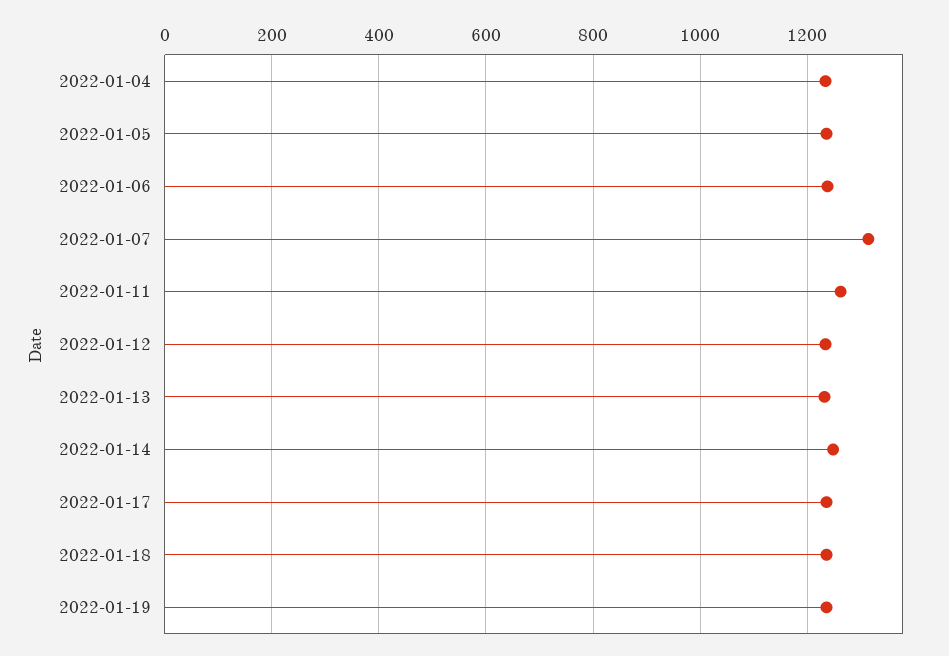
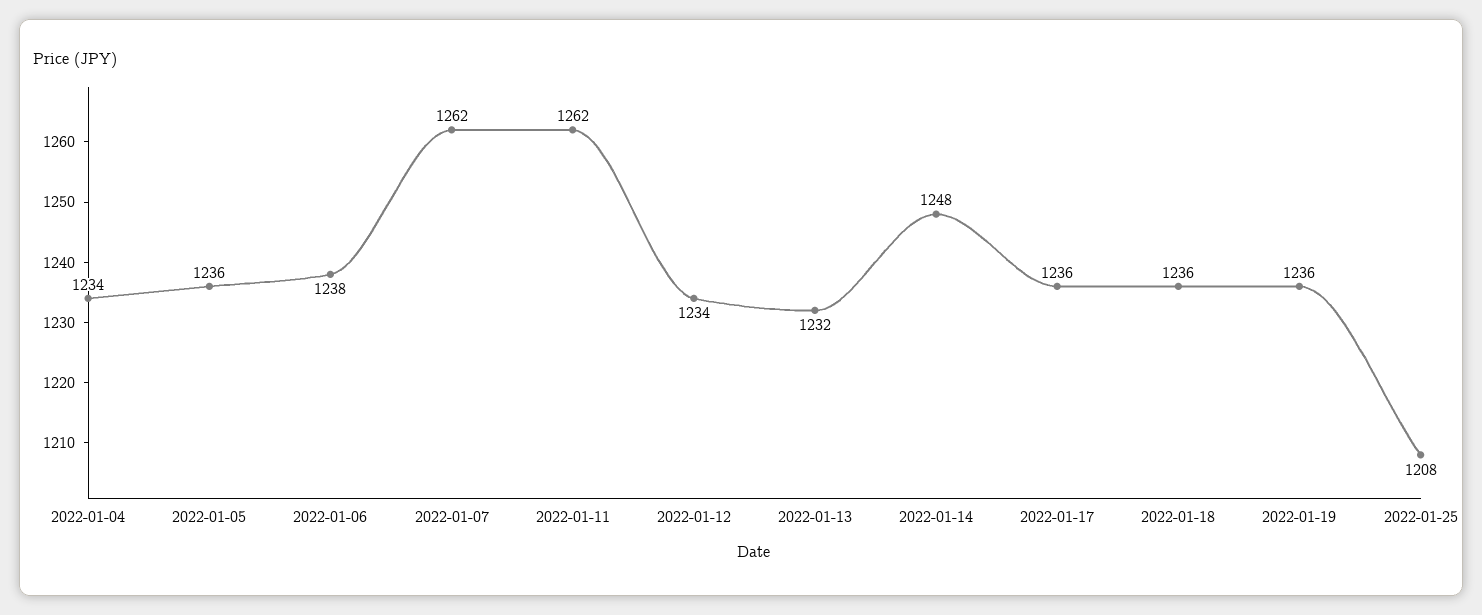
2022-01-07: 1320 -> 1262
2022-01-25: none -> 1208

